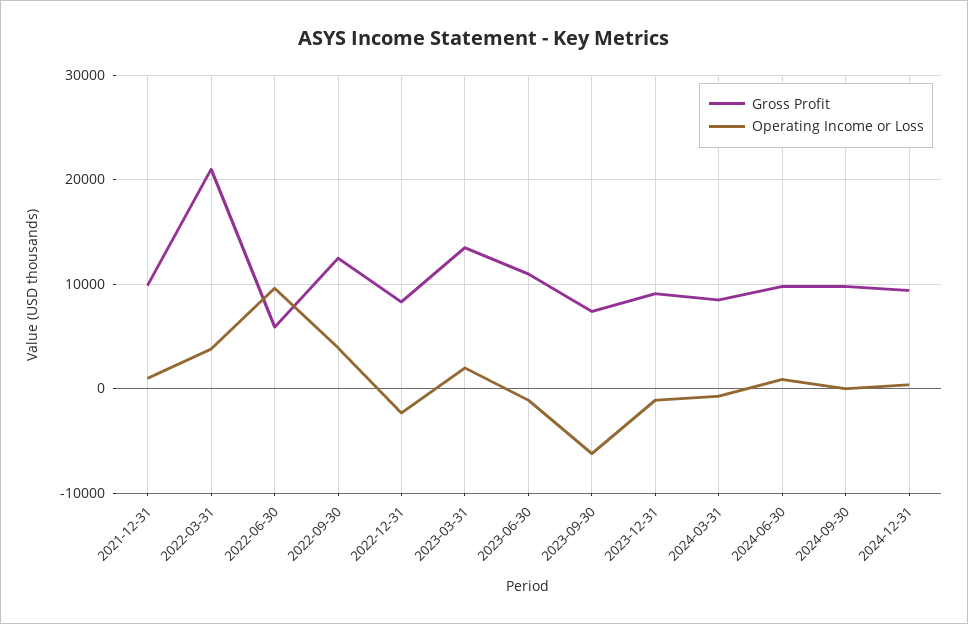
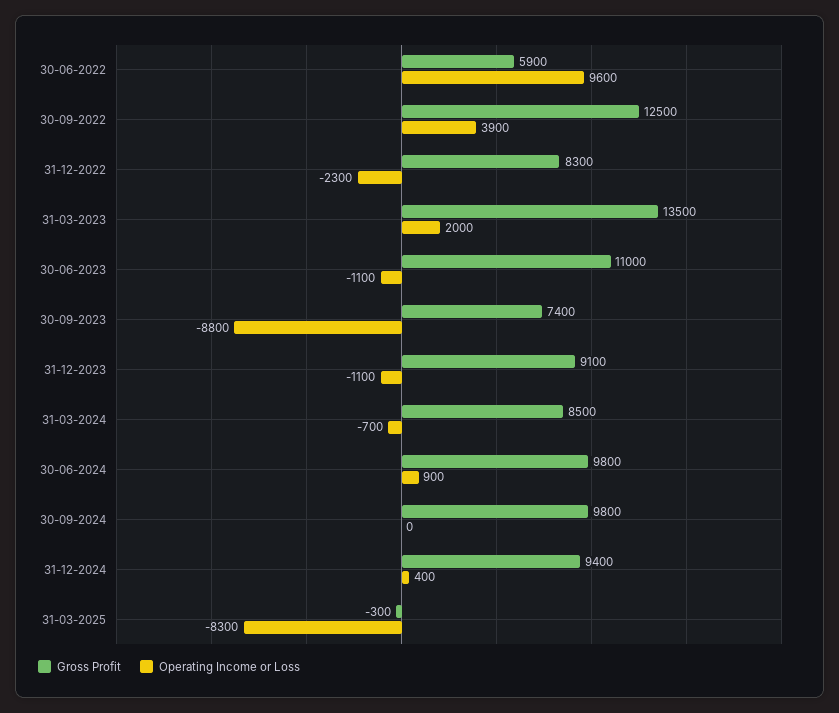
Gross Profit, 2021-12-31: 10000 -> none
Operating Income or Loss, 2021-12-31: 1000 -> none
Gross Profit, 2022-03-31: 21000 -> none
Operating Income or Loss, 2022-03-31: 4000 -> none
Operating Income or Loss, 2023-09-30: -6000 -> -8800
Gross Profit, 31-03-2025: none -> -300
Operating Income or Loss, 31-03-2025: none -> -8300

